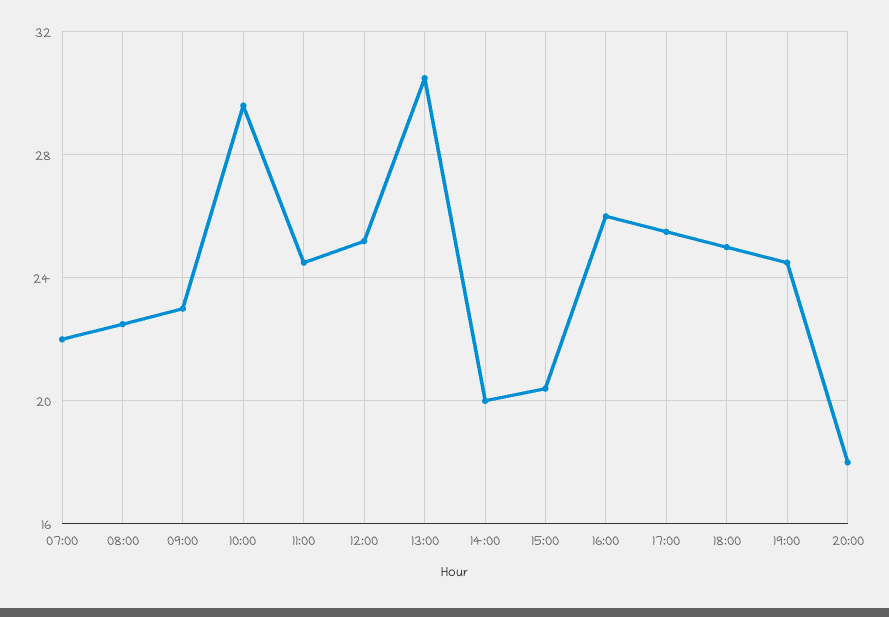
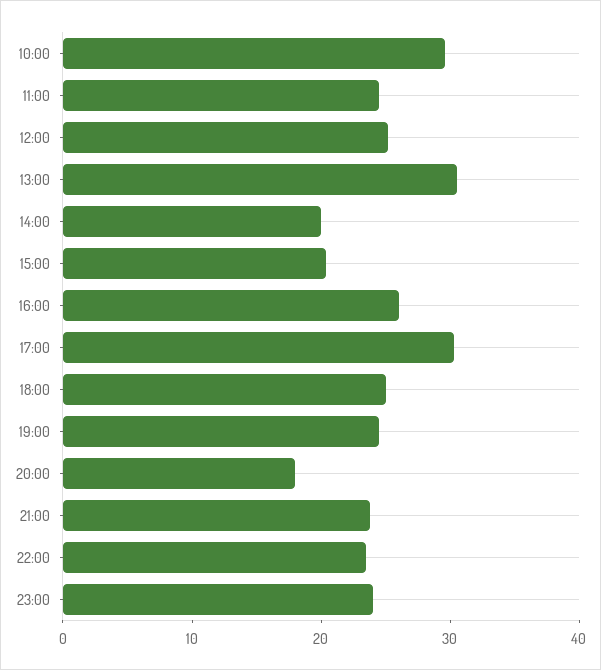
07:00: 22 -> none
08:00: 22.5 -> none
09:00: 23 -> none
17:00: 25.5 -> 30
21:00: none -> 24
22:00: none -> 24
23:00: none -> 24

